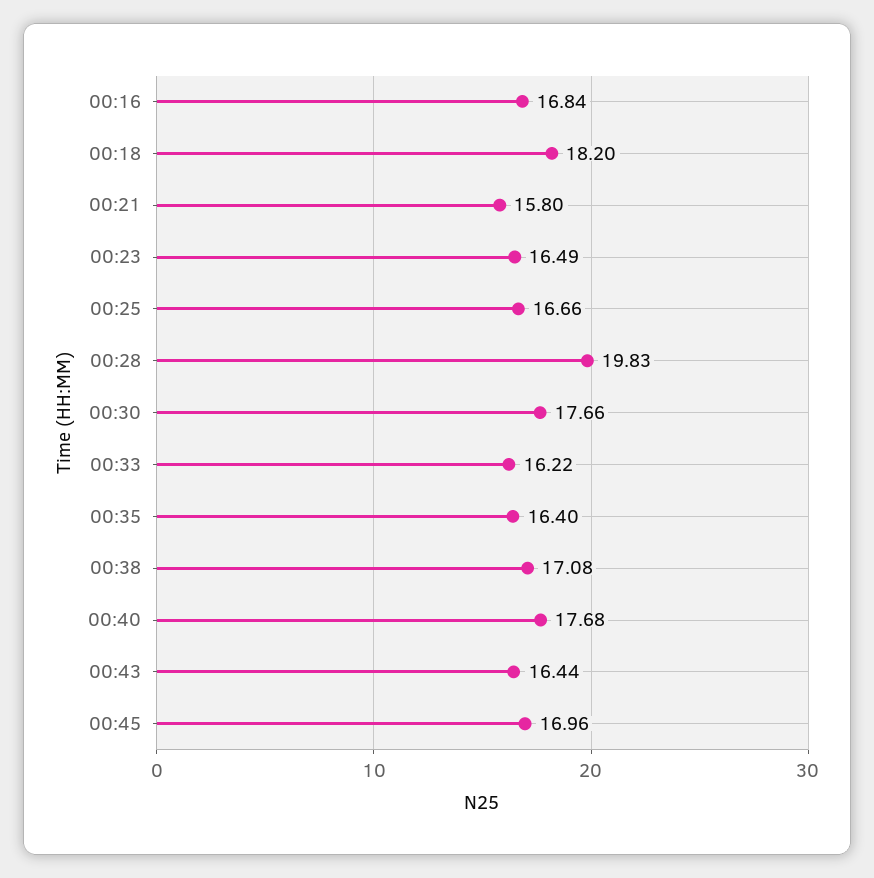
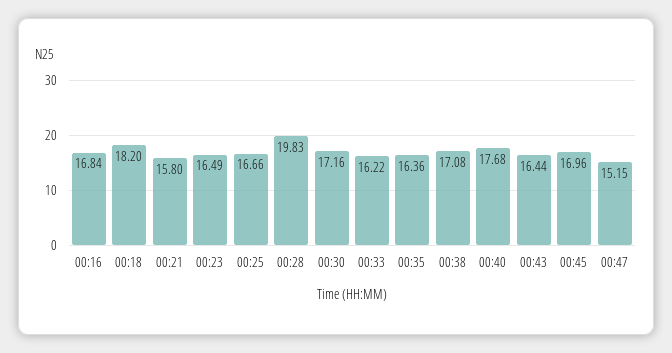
00:30: 17.66 -> 17.16
00:35: 16.4 -> 16.36
00:47: none -> 15.15

